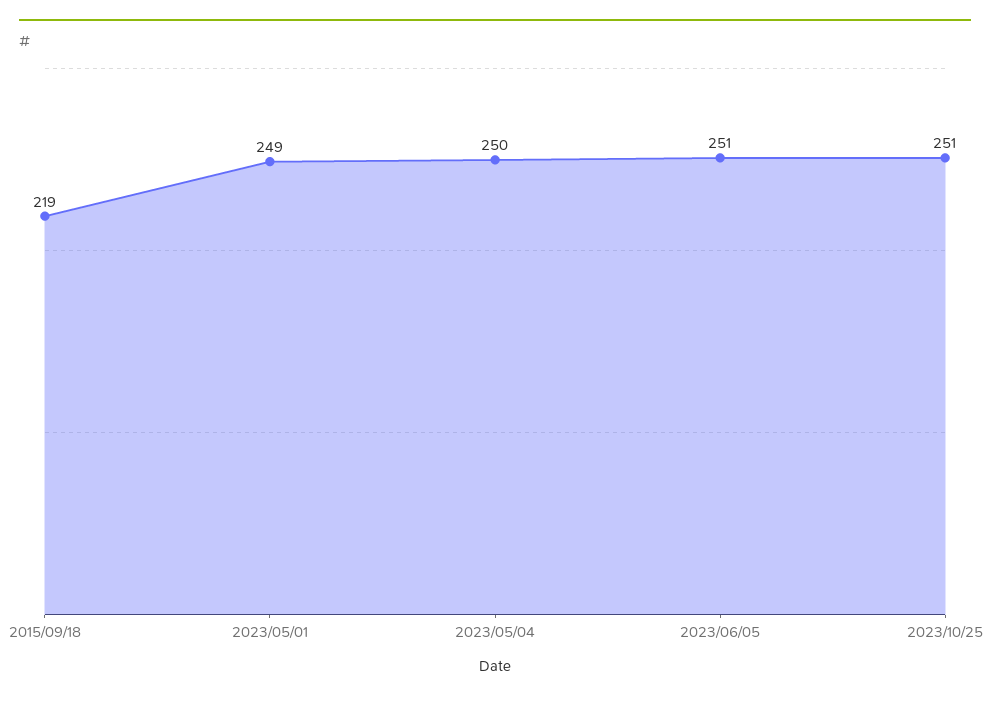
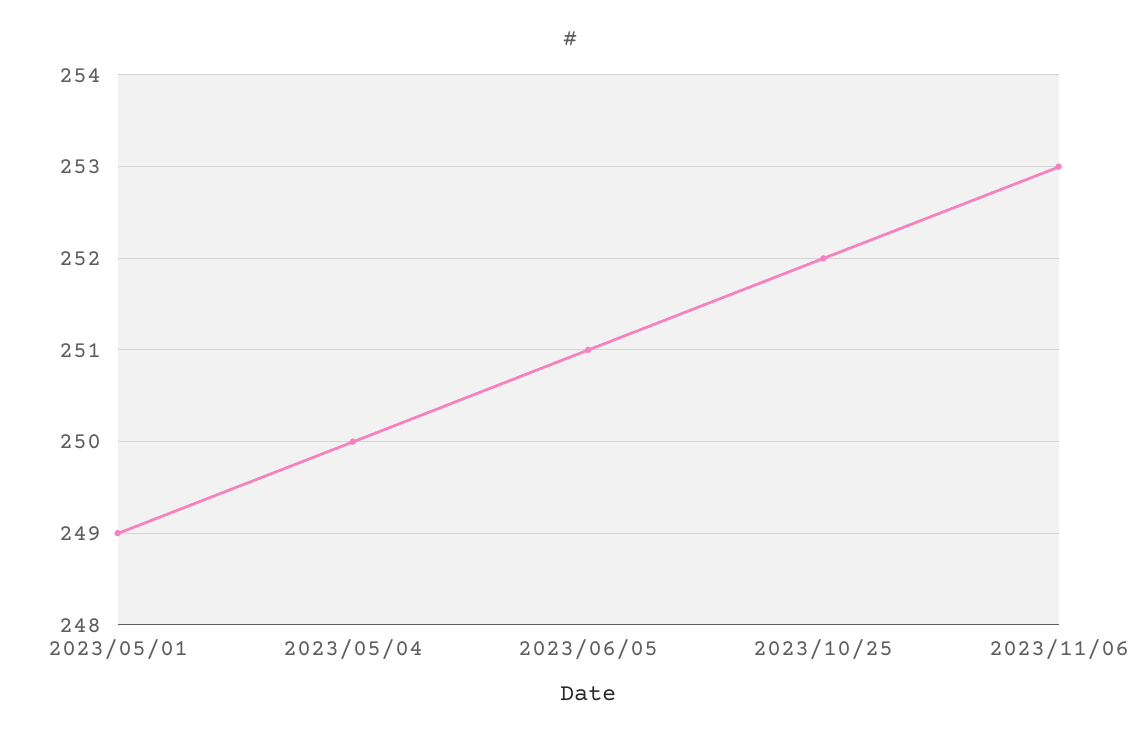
2015/09/18: 219 -> none
2023/10/25: 251 -> 252
2023/11/06: none -> 253

